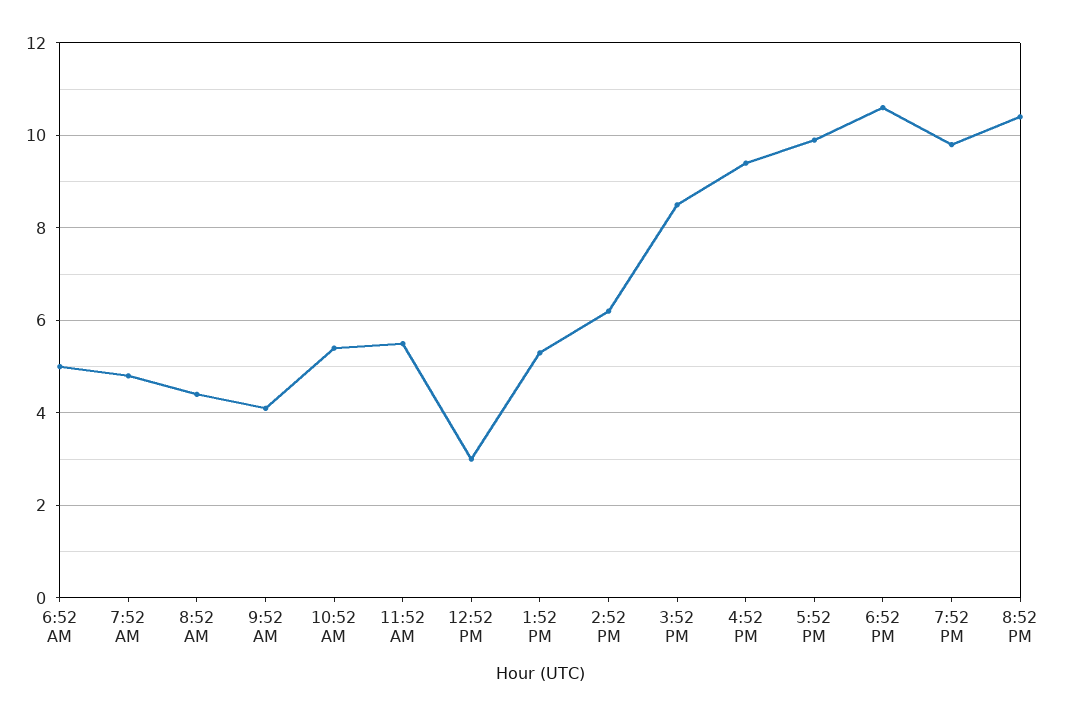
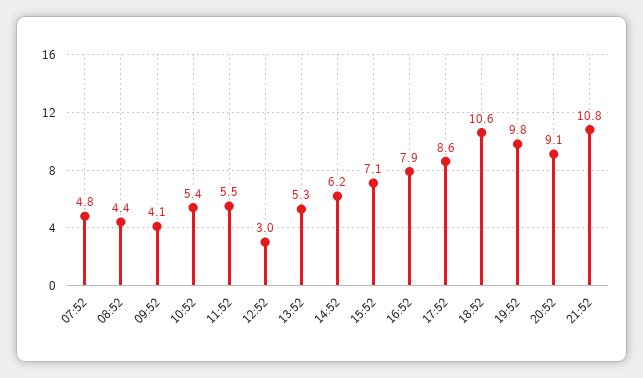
6:52 AM: 5 -> none
3:52 PM: 8.5 -> 7.1
4:52 PM: 9.5 -> 7.9
5:52 PM: 10 -> 8.6
8:52 PM: 10.5 -> 9.1
21:52: none -> 10.8

